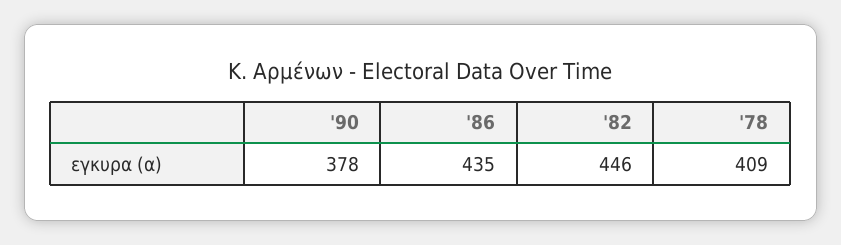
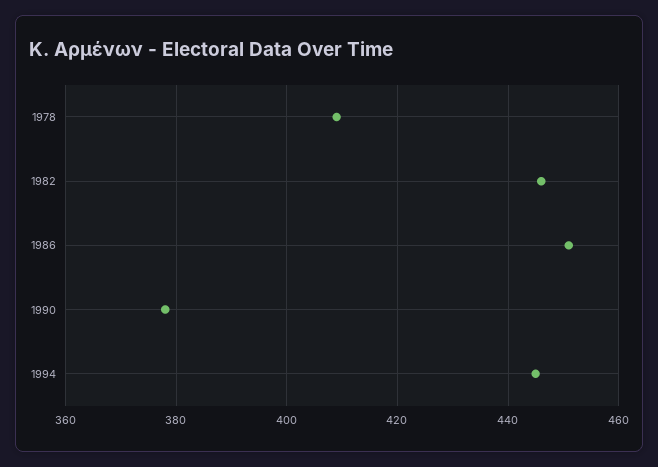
'86: 435 -> 450
1994: none -> 445

